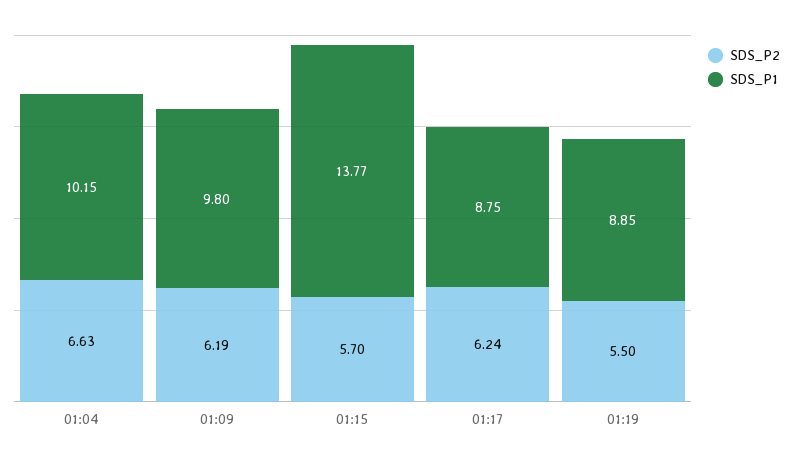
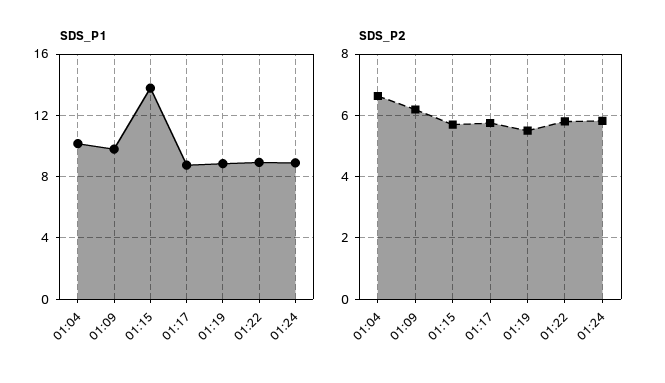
SDS_P2, 01:17: 6.24 -> 5.8
SDS_P1, 01:22: none -> 9
SDS_P1, 01:24: none -> 9
SDS_P2, 01:22: none -> 5.8
SDS_P2, 01:24: none -> 5.8

